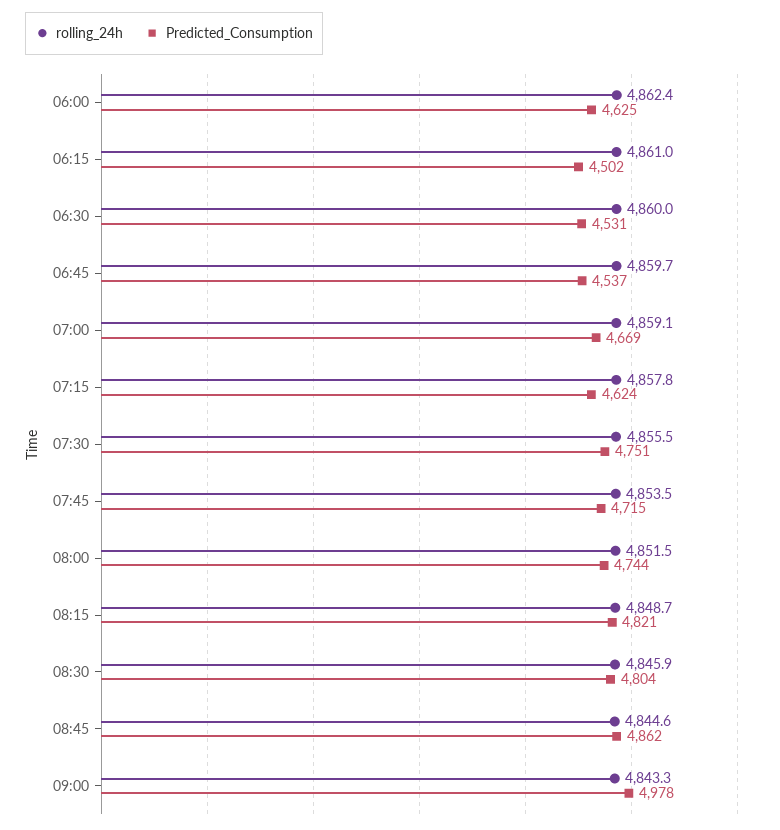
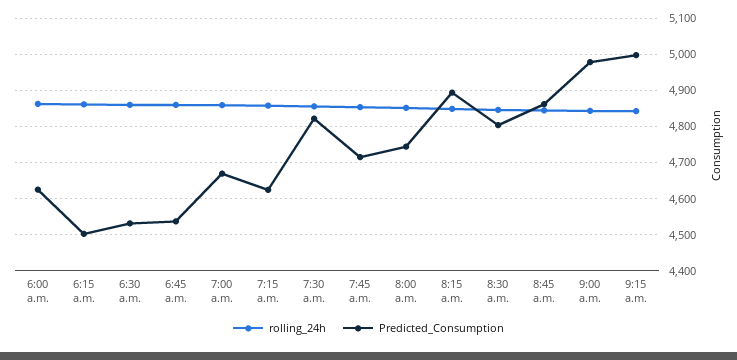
Predicted_Consumption, 07:30: 4751 -> 4820
Predicted_Consumption, 08:15: 4821 -> 4900
rolling_24h, 9:15 a.m.: none -> 4840
Predicted_Consumption, 9:15 a.m.: none -> 5000

